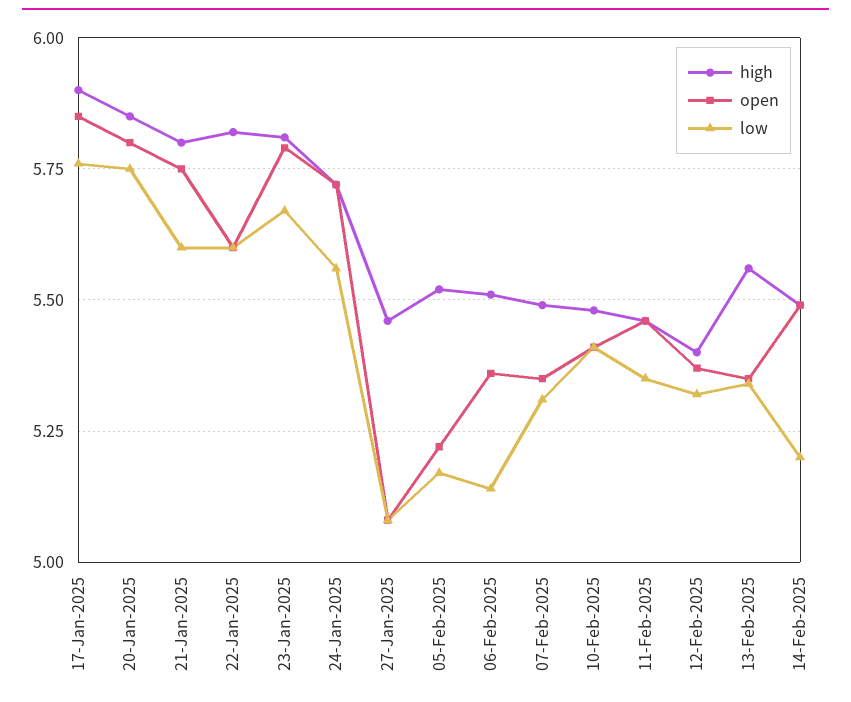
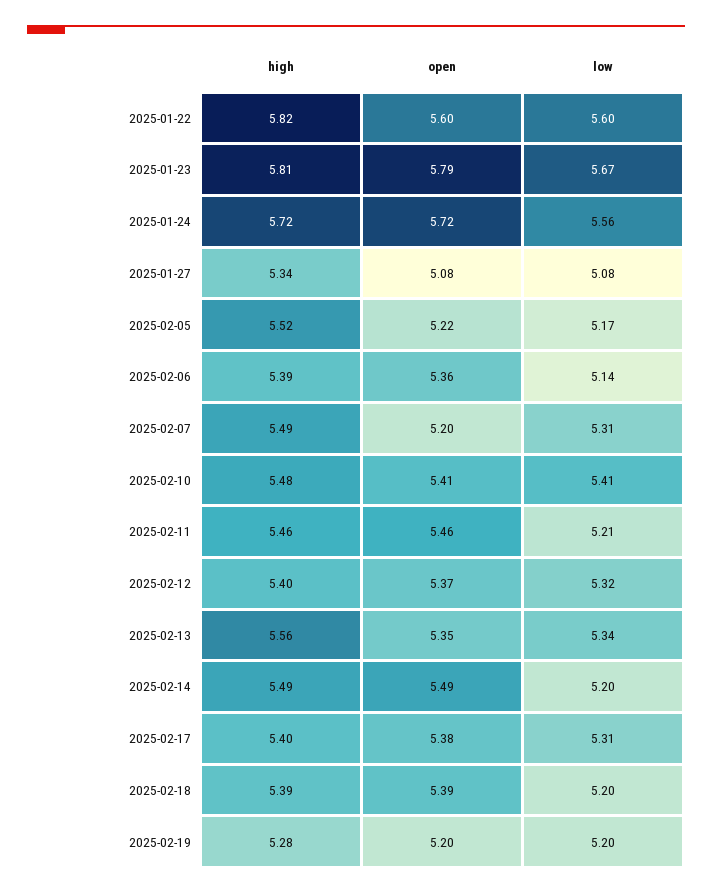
high, 17-Jan-2025: 5.9 -> none
open, 17-Jan-2025: 5.85 -> none
low, 17-Jan-2025: 5.75 -> none
high, 20-Jan-2025: 5.85 -> none
open, 20-Jan-2025: 5.8 -> none
low, 20-Jan-2025: 5.75 -> none
high, 21-Jan-2025: 5.8 -> none
open, 21-Jan-2025: 5.75 -> none
low, 21-Jan-2025: 5.6 -> none
high, 27-Jan-2025: 5.45 -> 5.34
high, 06-Feb-2025: 5.5 -> 5.39
open, 07-Feb-2025: 5.35 -> 5.2
low, 11-Feb-2025: 5.35 -> 5.21
high, 2025-02-17: none -> 5.4
open, 2025-02-17: none -> 5.38
low, 2025-02-17: none -> 5.31
high, 2025-02-18: none -> 5.39
open, 2025-02-18: none -> 5.39
low, 2025-02-18: none -> 5.2
high, 2025-02-19: none -> 5.28
open, 2025-02-19: none -> 5.2
low, 2025-02-19: none -> 5.2

